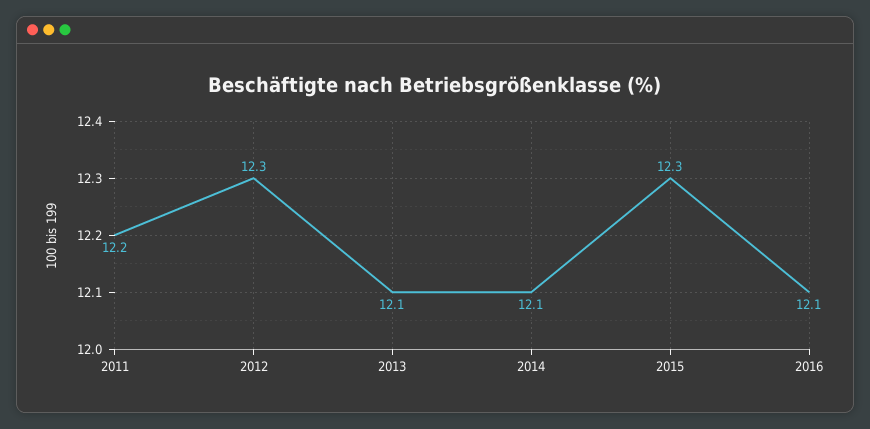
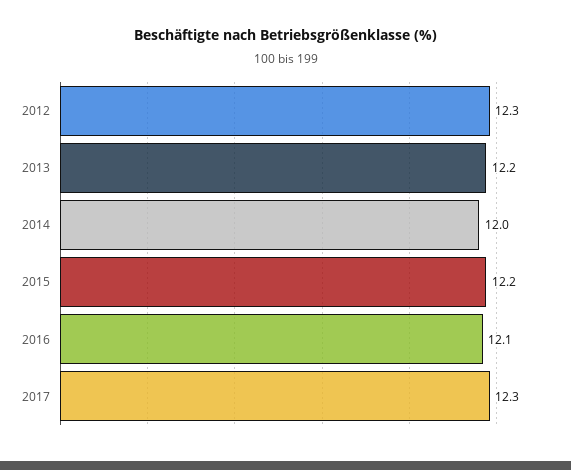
2011: 12.2 -> none
2013: 12.1 -> 12.2
2014: 12.1 -> 12
2015: 12.3 -> 12.2
2017: none -> 12.3

